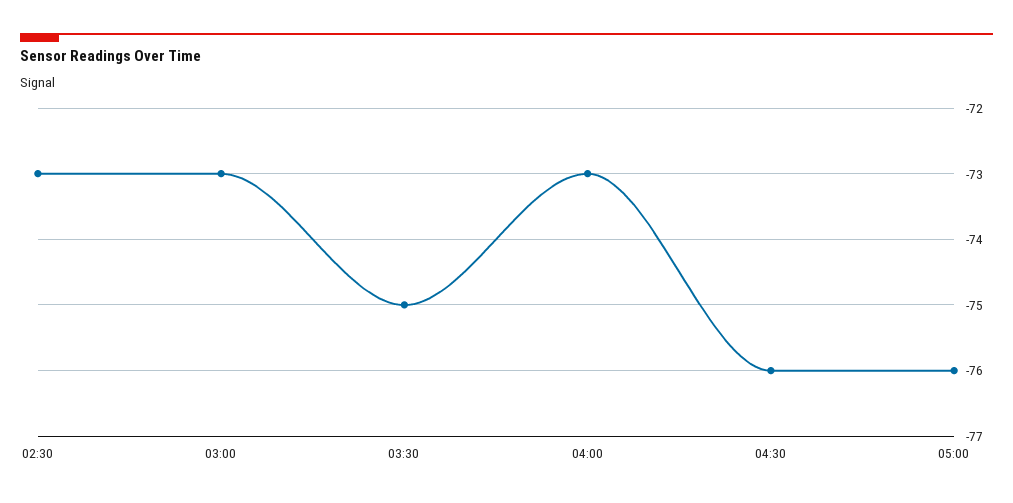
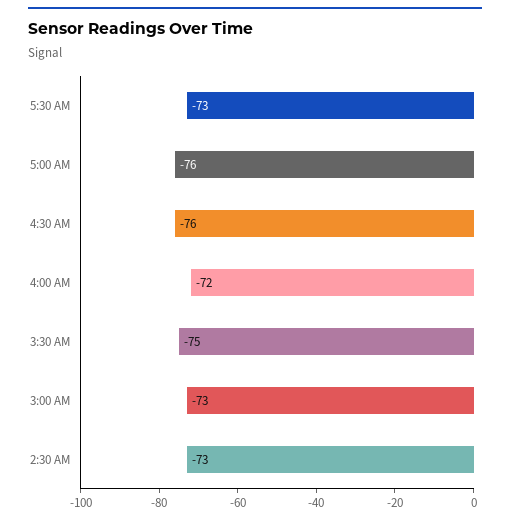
04:00: -73 -> -72
5:30 AM: none -> -73

